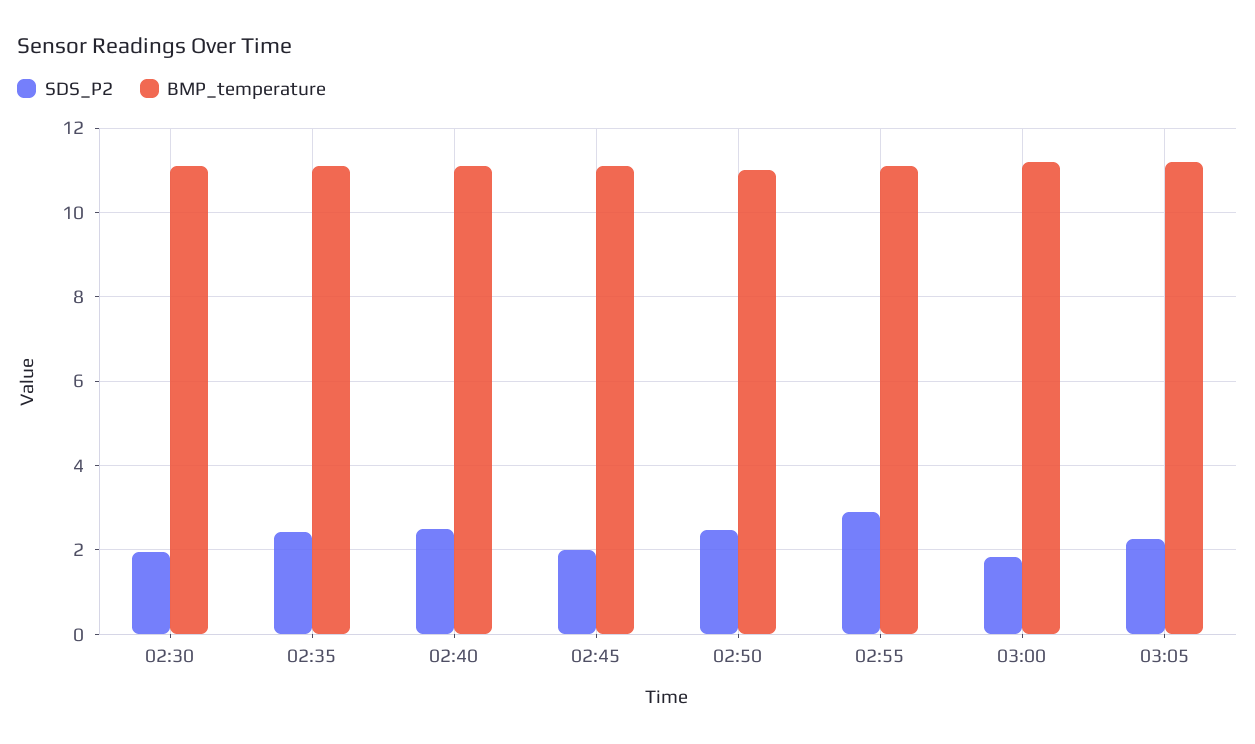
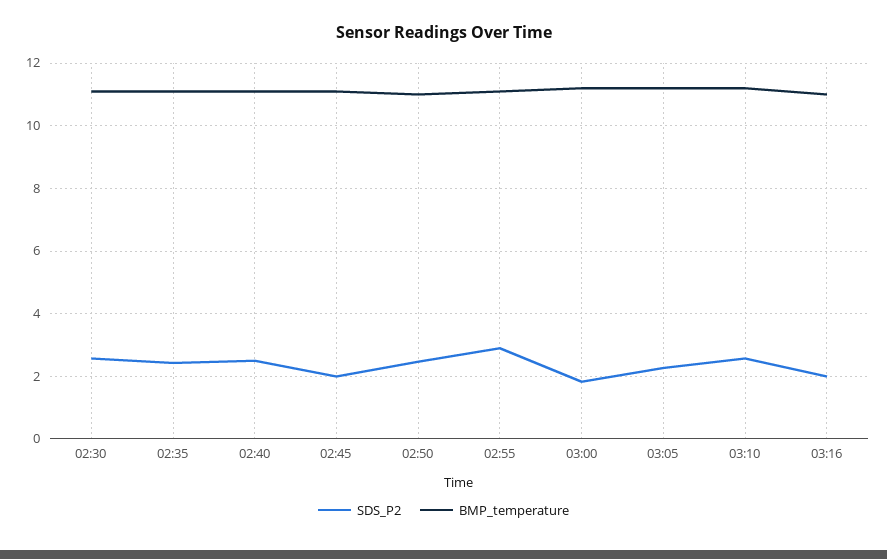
SDS_P2, 02:30: 2 -> 2.6
SDS_P2, 03:10: none -> 2.6
BMP_temperature, 03:10: none -> 11.2
SDS_P2, 03:16: none -> 2
BMP_temperature, 03:16: none -> 11

